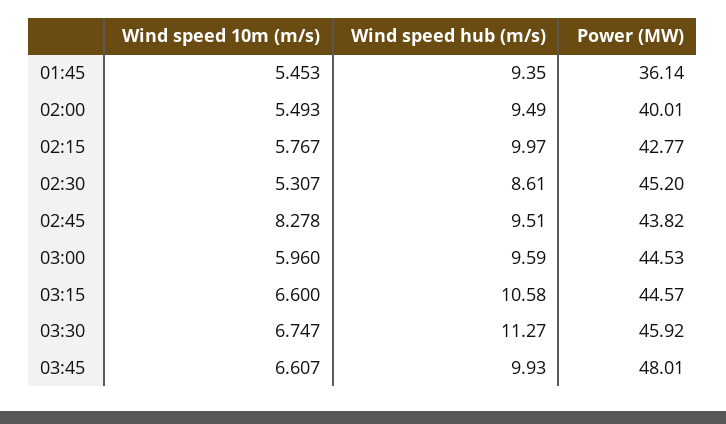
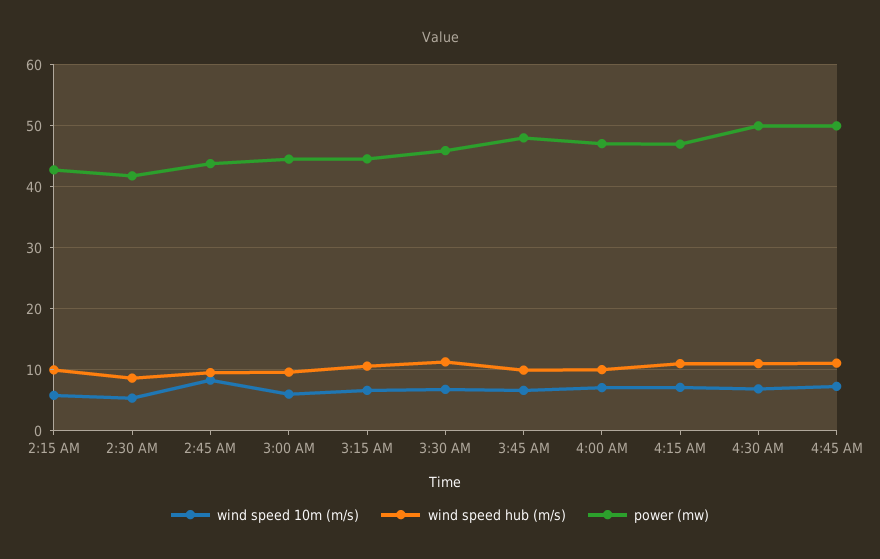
Wind speed 10m (m/s), 01:45: 5.453 -> none
Wind speed hub (m/s), 01:45: 9.35 -> none
Power (MW), 01:45: 36.14 -> none
Wind speed 10m (m/s), 02:00: 5.493 -> none
Wind speed hub (m/s), 02:00: 9.49 -> none
Power (MW), 02:00: 40.01 -> none
Power (MW), 02:30: 45.2 -> 42
Wind speed 10m (m/s), 4:00 AM: none -> 7
Wind speed hub (m/s), 4:00 AM: none -> 10
Power (MW), 4:00 AM: none -> 47
Wind speed 10m (m/s), 4:15 AM: none -> 7
Wind speed hub (m/s), 4:15 AM: none -> 11
Power (MW), 4:15 AM: none -> 47
Wind speed 10m (m/s), 4:30 AM: none -> 7
Wind speed hub (m/s), 4:30 AM: none -> 11
Power (MW), 4:30 AM: none -> 50
Wind speed 10m (m/s), 4:45 AM: none -> 7
Wind speed hub (m/s), 4:45 AM: none -> 11
Power (MW), 4:45 AM: none -> 50

